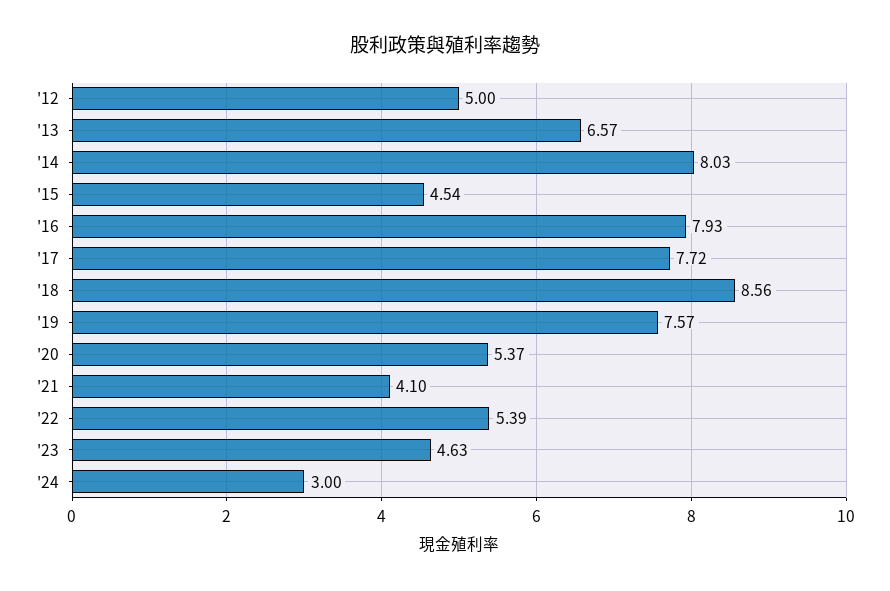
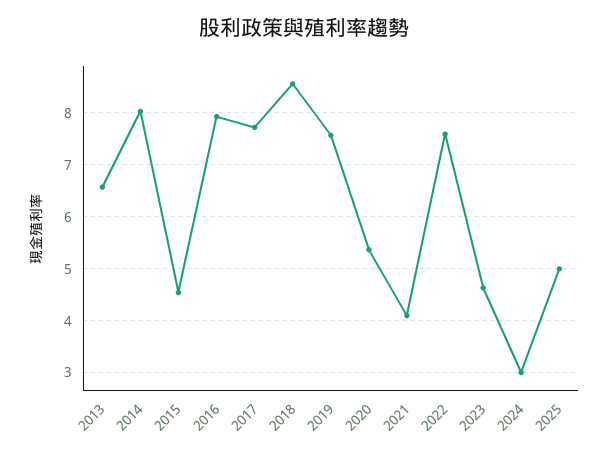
'12: 5 -> none
'22: 5.39 -> 7.6
2025: none -> 5

